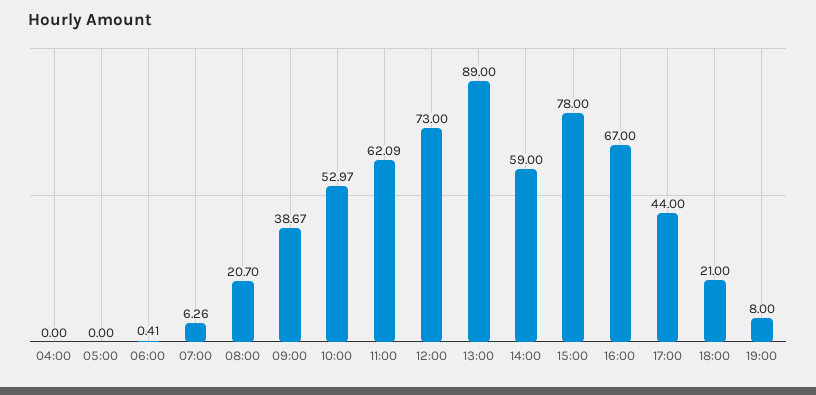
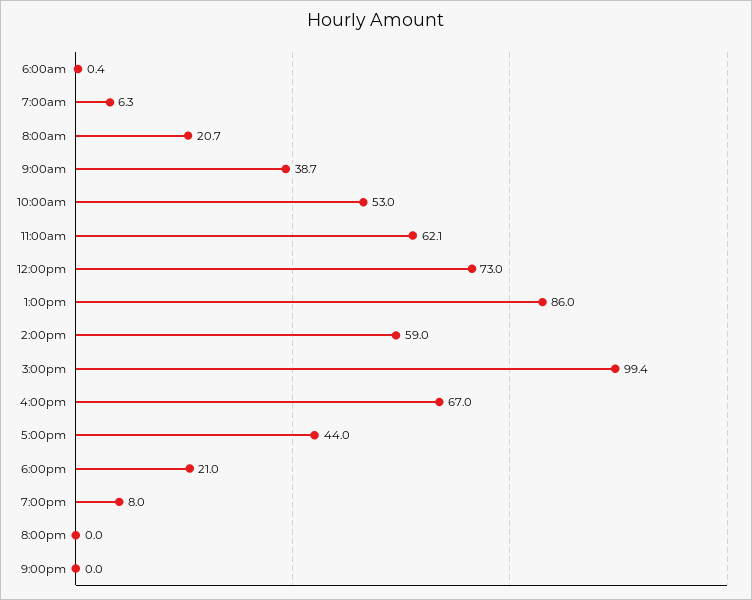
04:00: 0 -> none
05:00: 0 -> none
13:00: 89 -> 86
15:00: 78 -> 99.4
8:00pm: none -> 0
9:00pm: none -> 0

